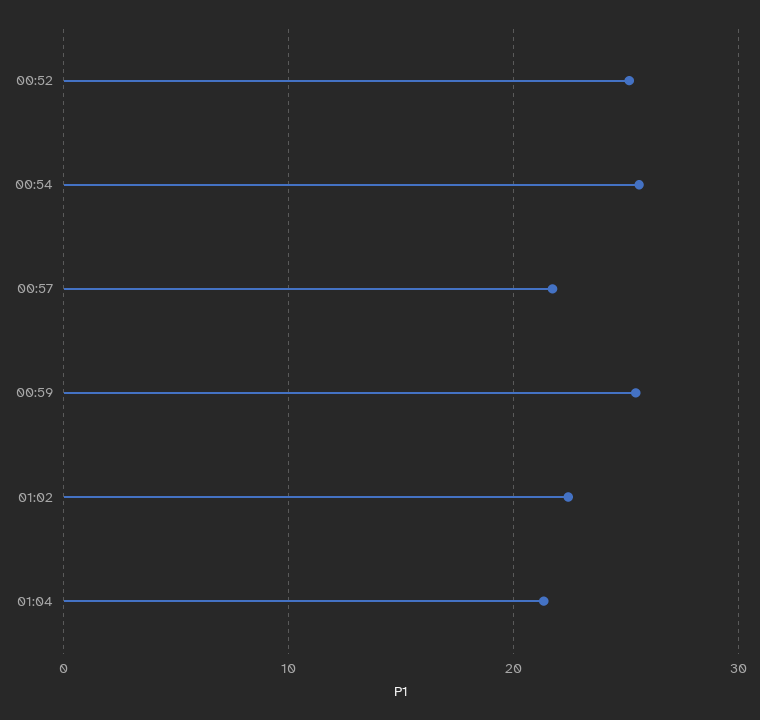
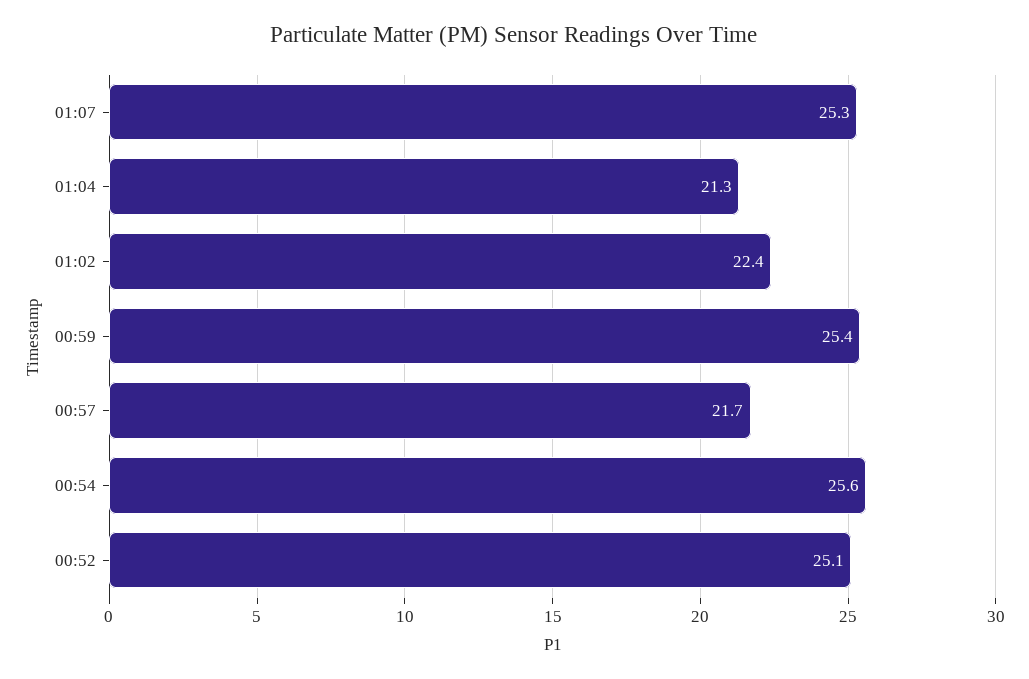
01:07: none -> 25.3

